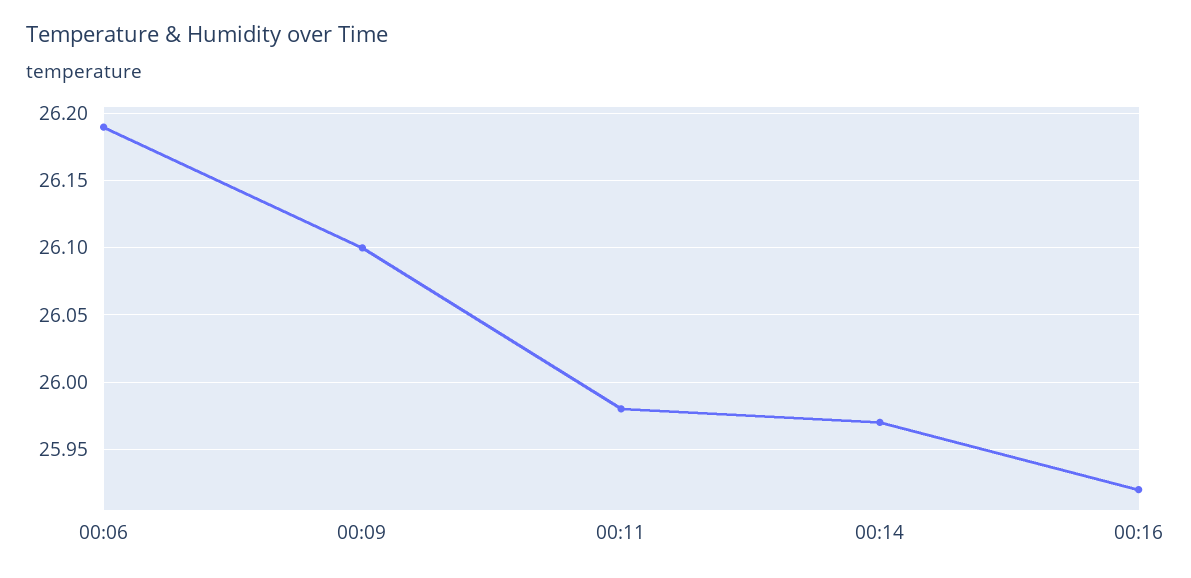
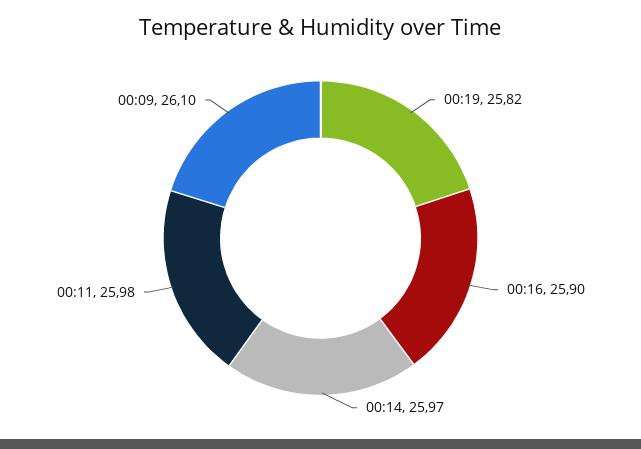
00:06: 26.19 -> none
00:16: 25.92 -> 25.9
00:19: none -> 25.82

